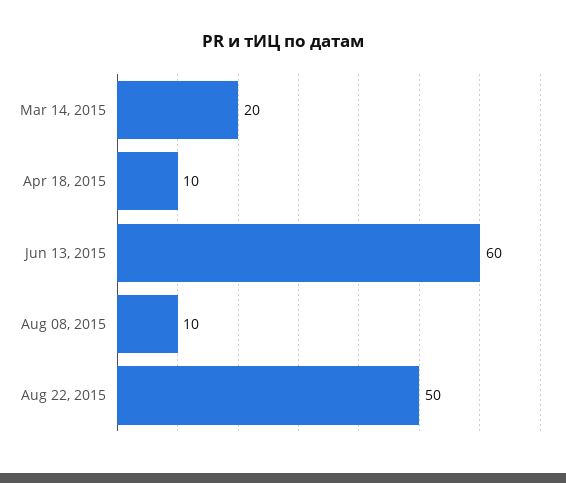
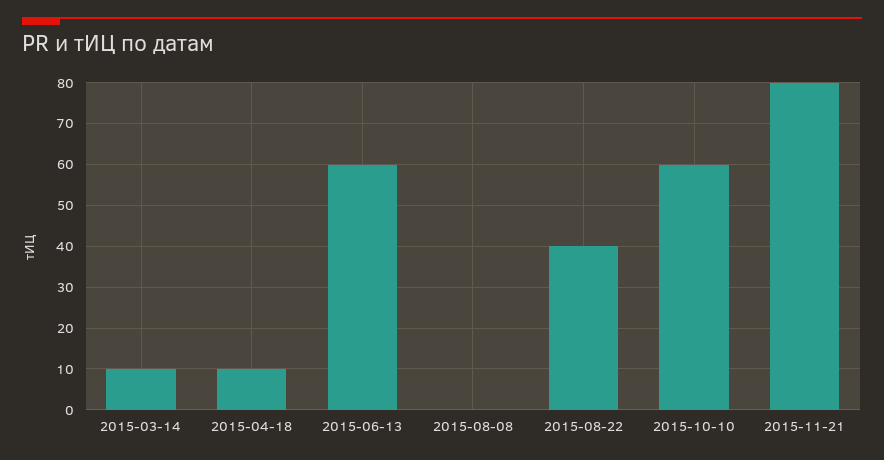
Mar 14, 2015: 20 -> 10
Aug 08, 2015: 10 -> 0
Aug 22, 2015: 50 -> 40
2015-10-10: none -> 60
2015-11-21: none -> 80

